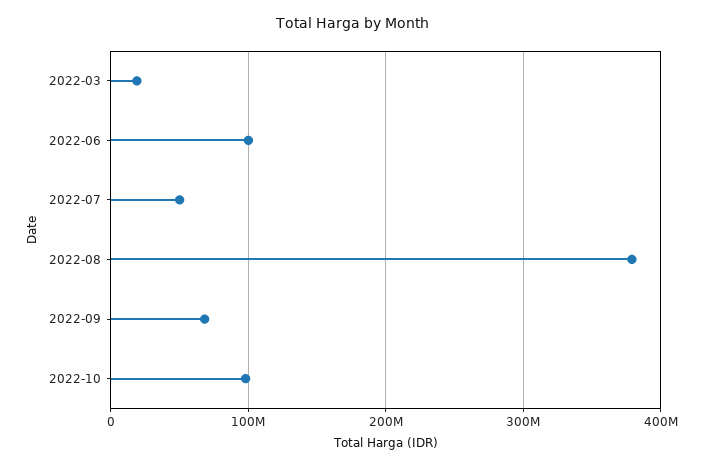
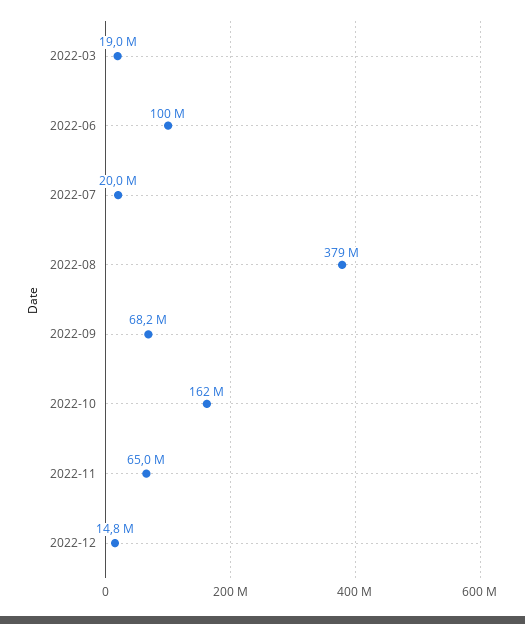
2022-07: 50000000 -> 20000000
2022-10: 100000000 -> 162000000
2022-11: none -> 65000000
2022-12: none -> 14800000

